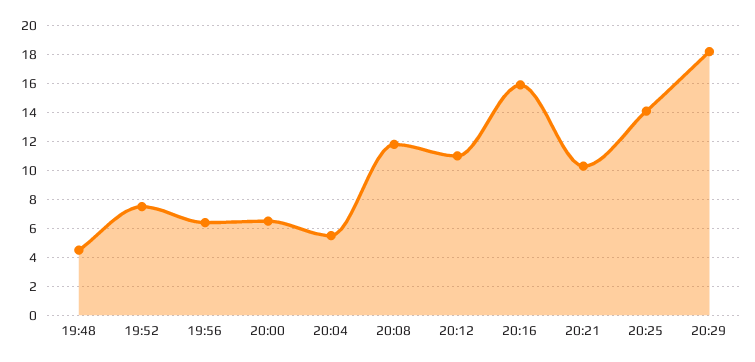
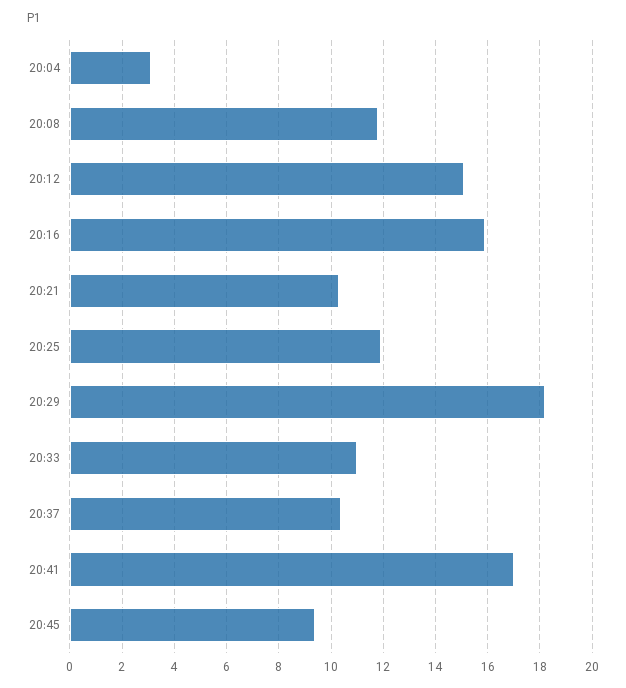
19:48: 4.5 -> none
19:52: 7.5 -> none
19:56: 6.5 -> none
20:00: 6.5 -> none
20:04: 5.5 -> 3
20:12: 11 -> 15
20:25: 14 -> 12
20:33: none -> 11
20:37: none -> 10.5
20:41: none -> 17
20:45: none -> 9.5

